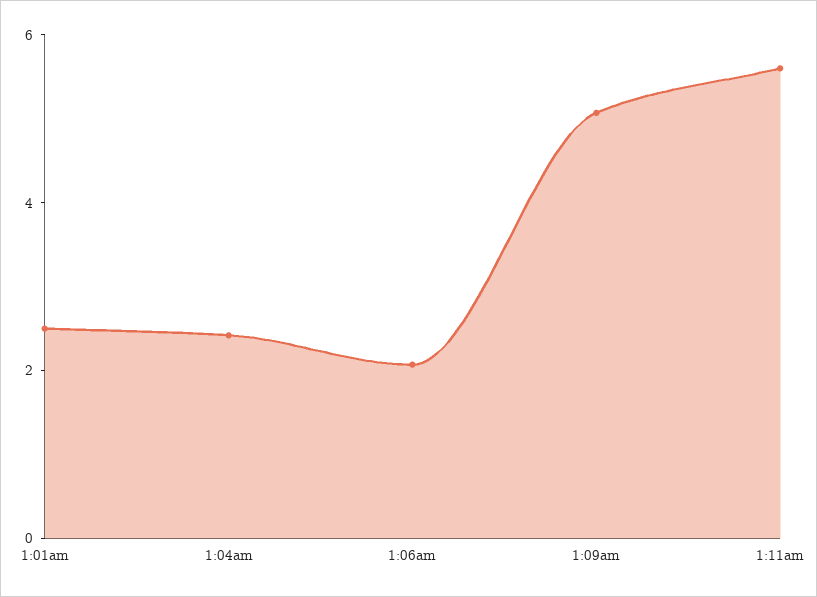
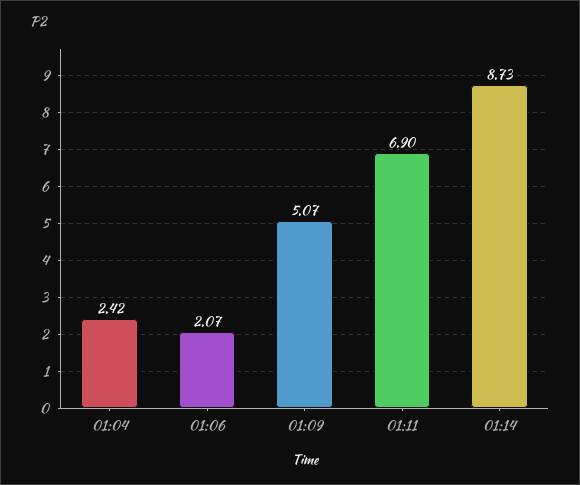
1:01am: 2.5 -> none
1:11am: 5.5 -> 6.9
01:14: none -> 8.73

